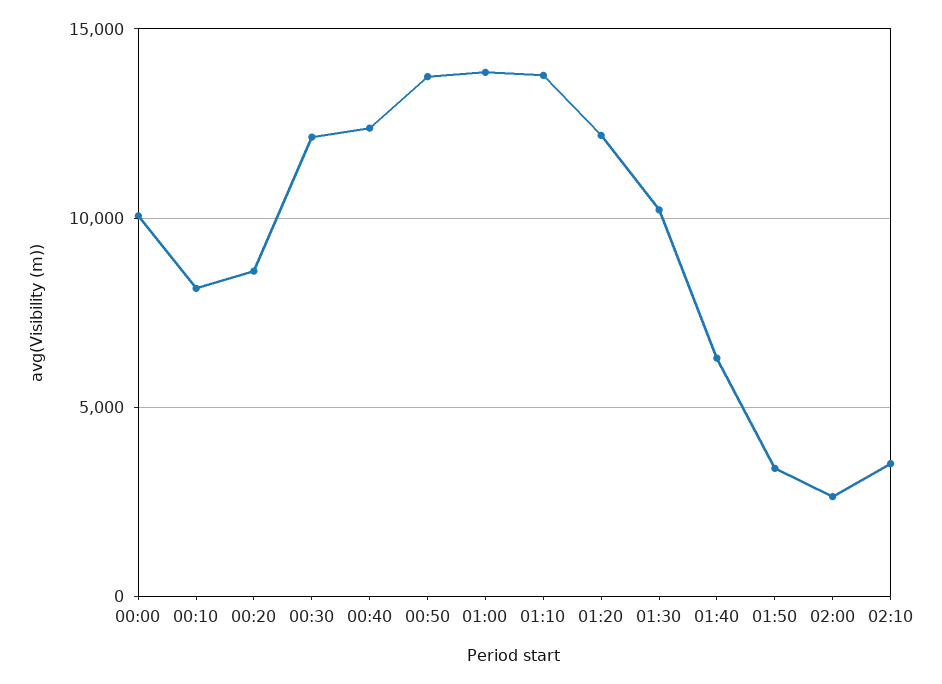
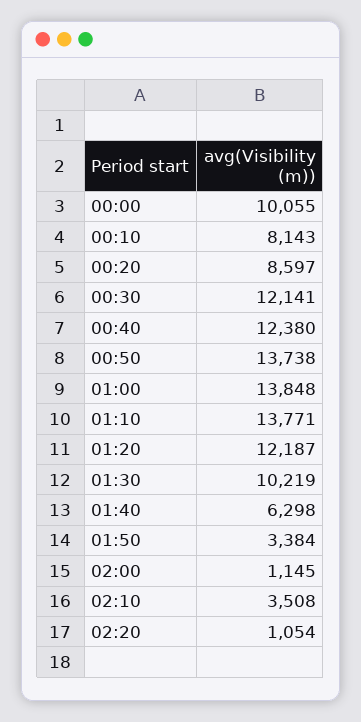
02:00: 2500 -> 1145
02:20: none -> 1054

